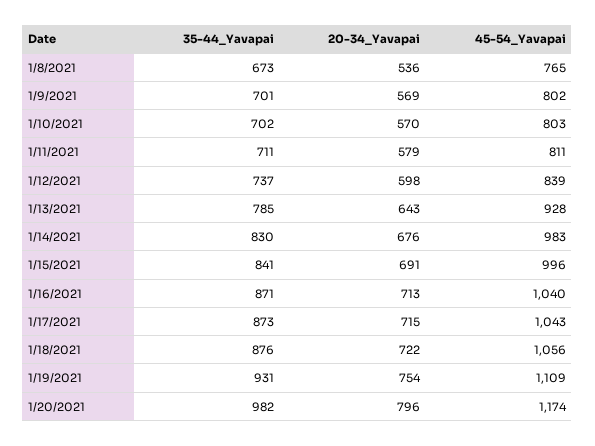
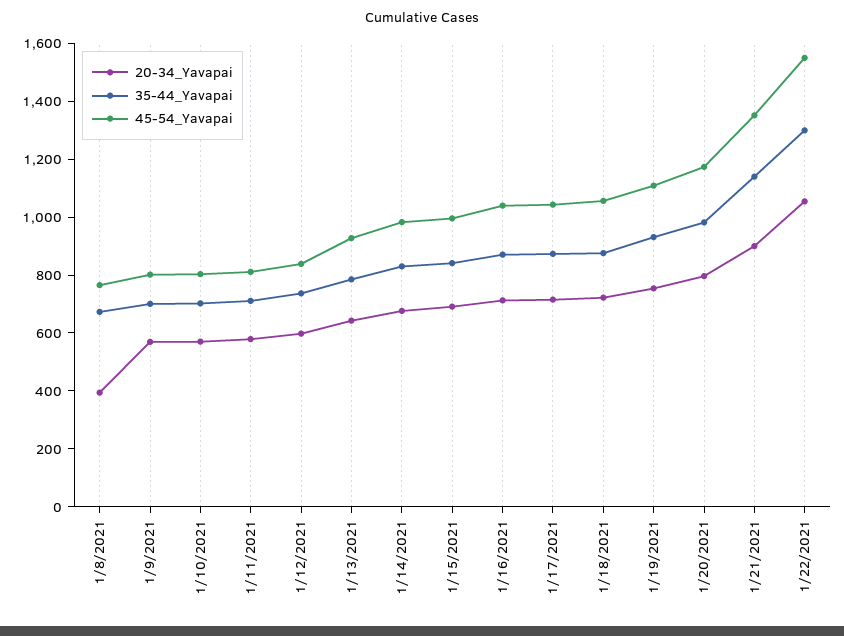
20-34_Yavapai, 1/8/2021: 536 -> 400
20-34_Yavapai, 1/21/2021: none -> 900
35-44_Yavapai, 1/21/2021: none -> 1150
45-54_Yavapai, 1/21/2021: none -> 1350
20-34_Yavapai, 1/22/2021: none -> 1050
35-44_Yavapai, 1/22/2021: none -> 1300
45-54_Yavapai, 1/22/2021: none -> 1550

